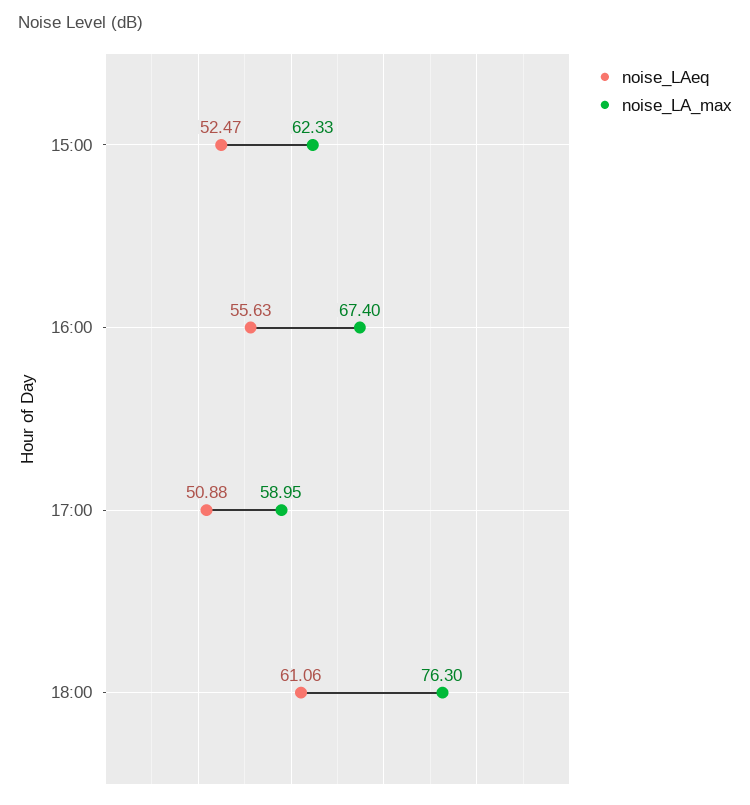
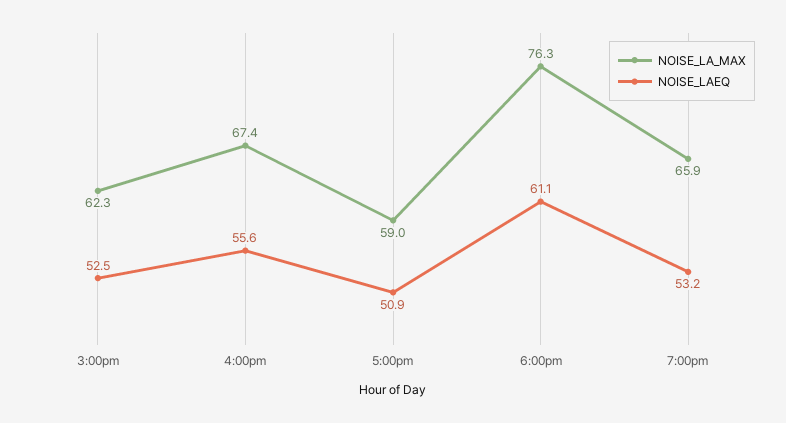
noise_LA_max, 7:00pm: none -> 65.9
noise_LAeq, 7:00pm: none -> 53.2

